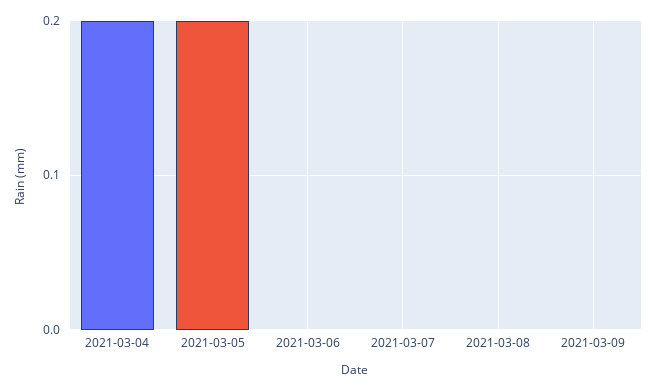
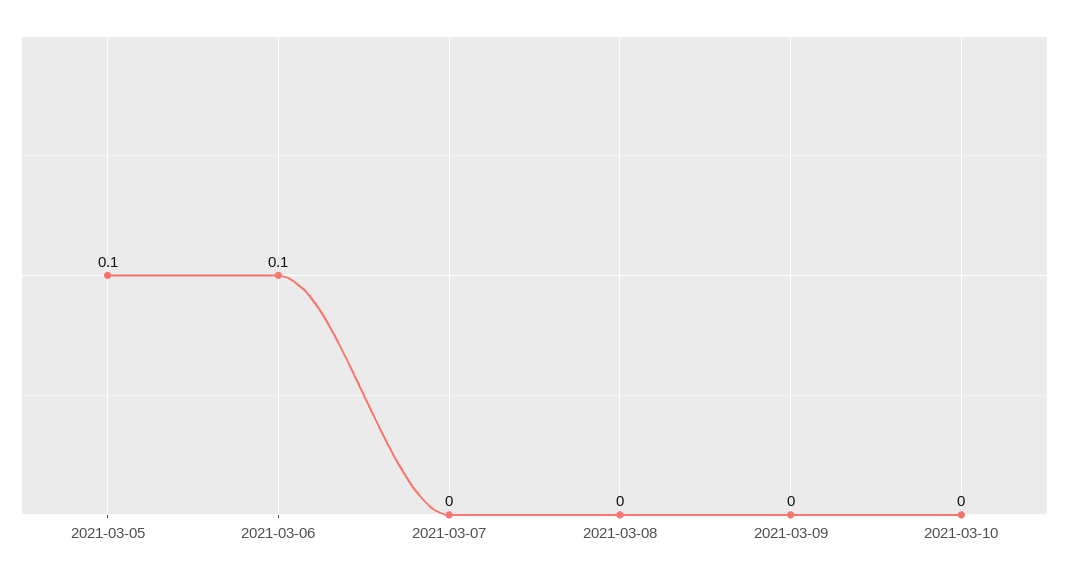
2021-03-04: 0.2 -> none
2021-03-05: 0.2 -> 0.1
2021-03-06: 0 -> 0.1
2021-03-10: none -> 0

